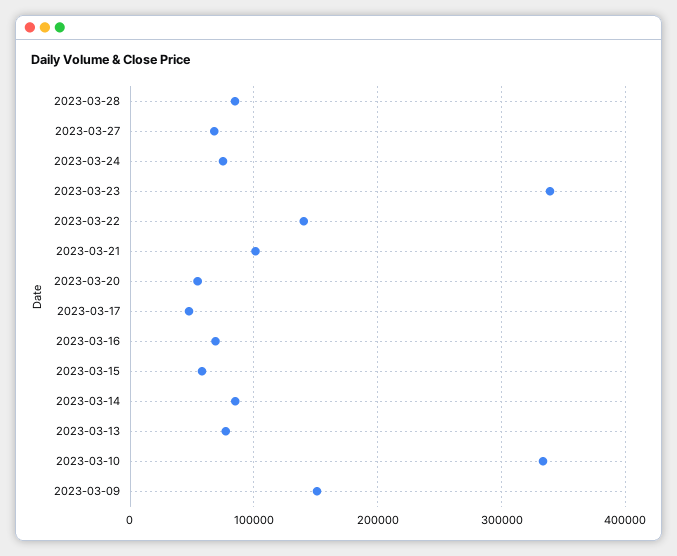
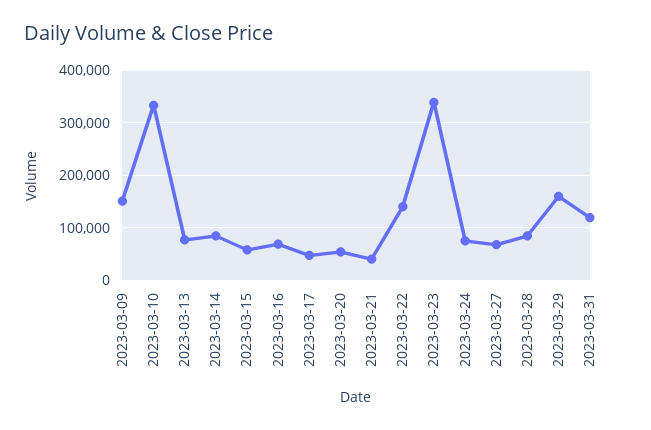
2023-03-21: 100000 -> 40000
2023-03-29: none -> 160000
2023-03-31: none -> 120000

